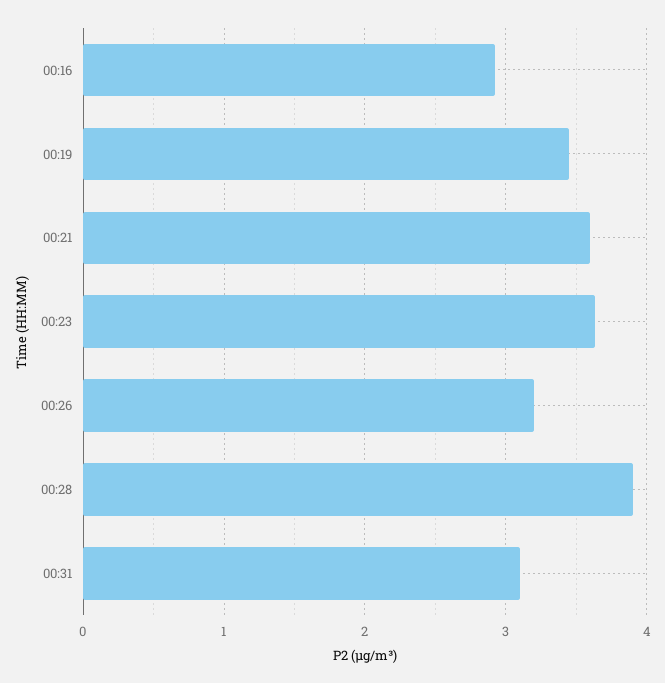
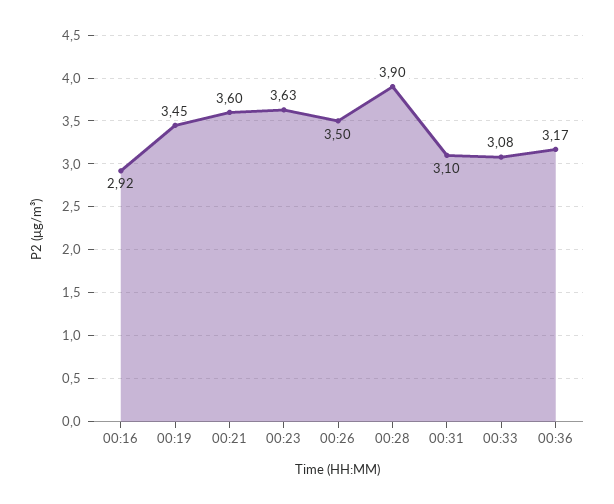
00:26: 3.2 -> 3.5
00:33: none -> 3.08
00:36: none -> 3.17

